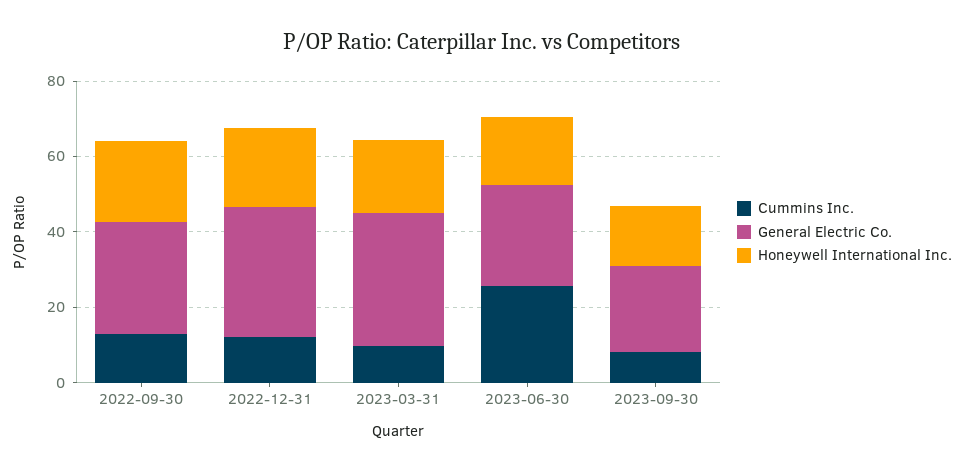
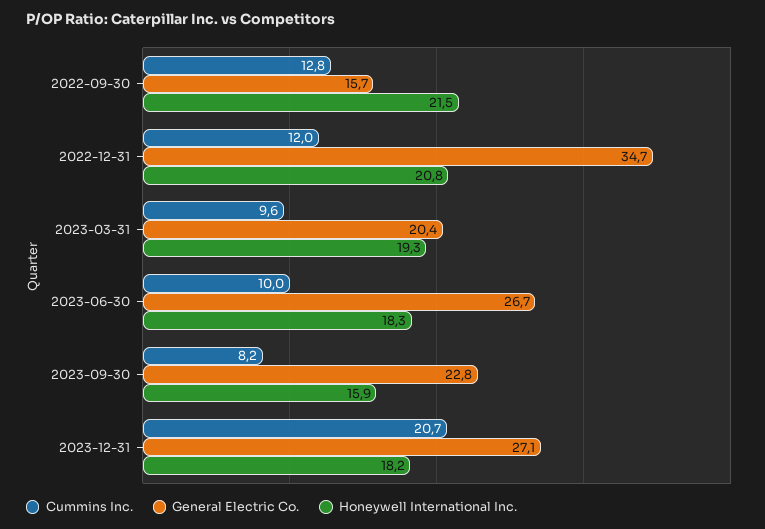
General Electric Co., 2022-09-30: 30 -> 15.7
General Electric Co., 2023-03-31: 35 -> 20.4
Cummins Inc., 2023-06-30: 25 -> 10
Cummins Inc., 2023-12-31: none -> 20.7
General Electric Co., 2023-12-31: none -> 27.1
Honeywell International Inc., 2023-12-31: none -> 18.2

